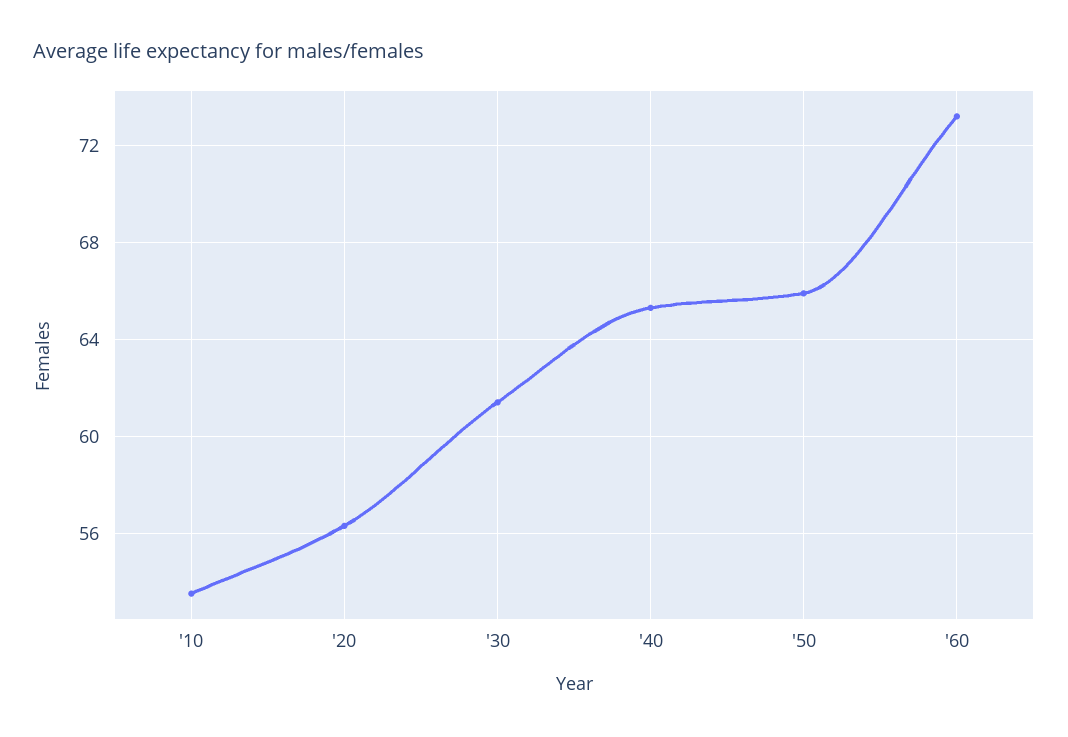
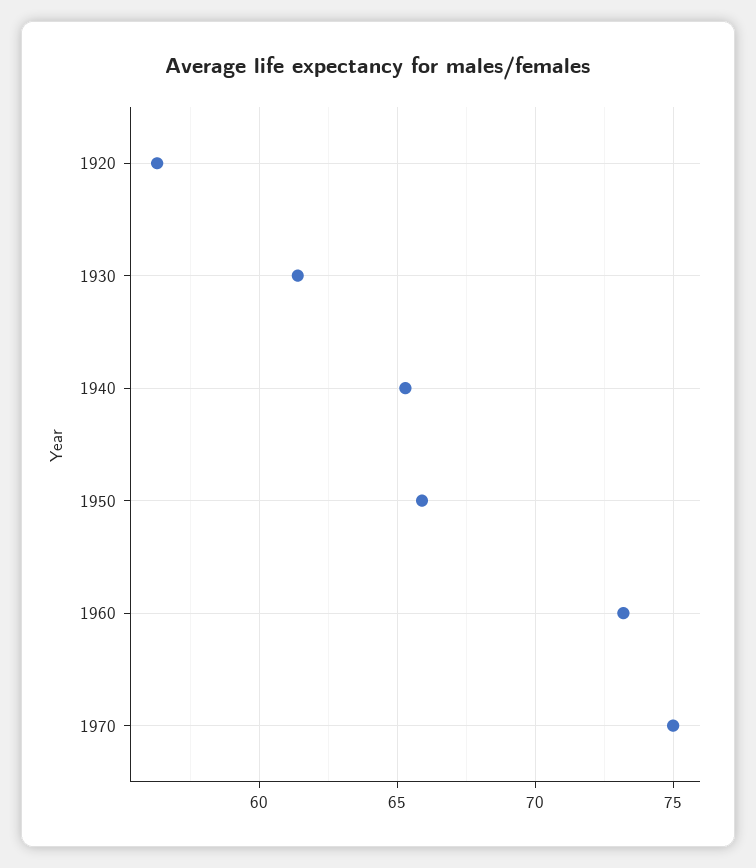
'10: 53.5 -> none
1970: none -> 75

